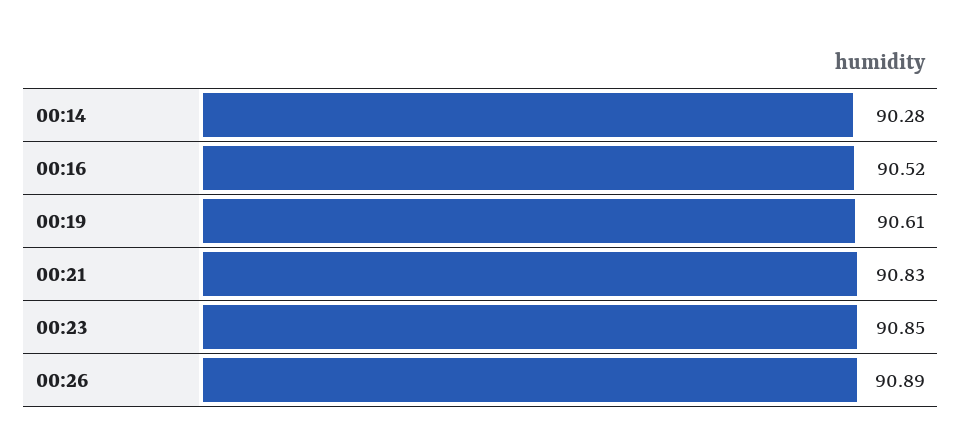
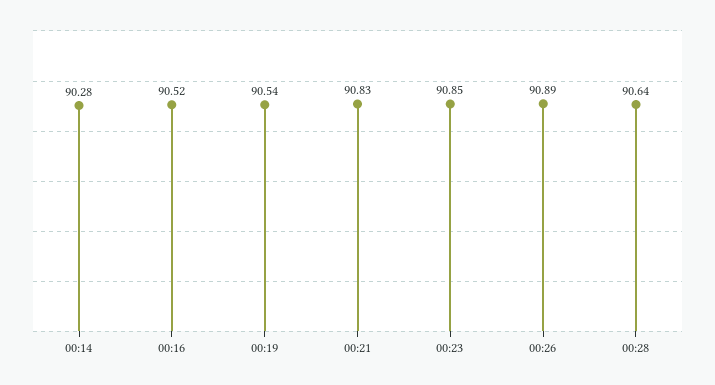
00:19: 90.61 -> 90.54
00:28: none -> 90.64

